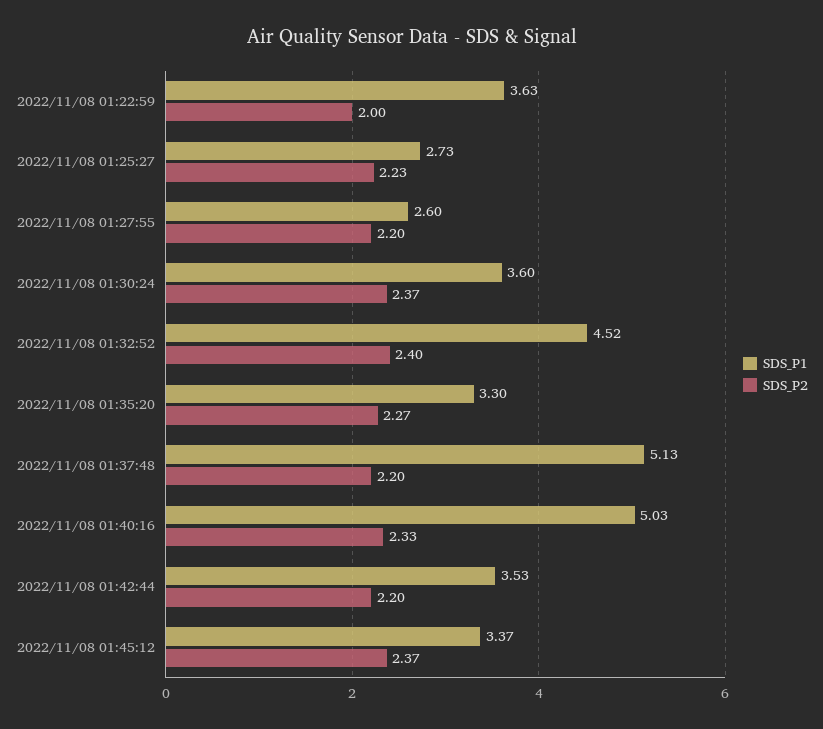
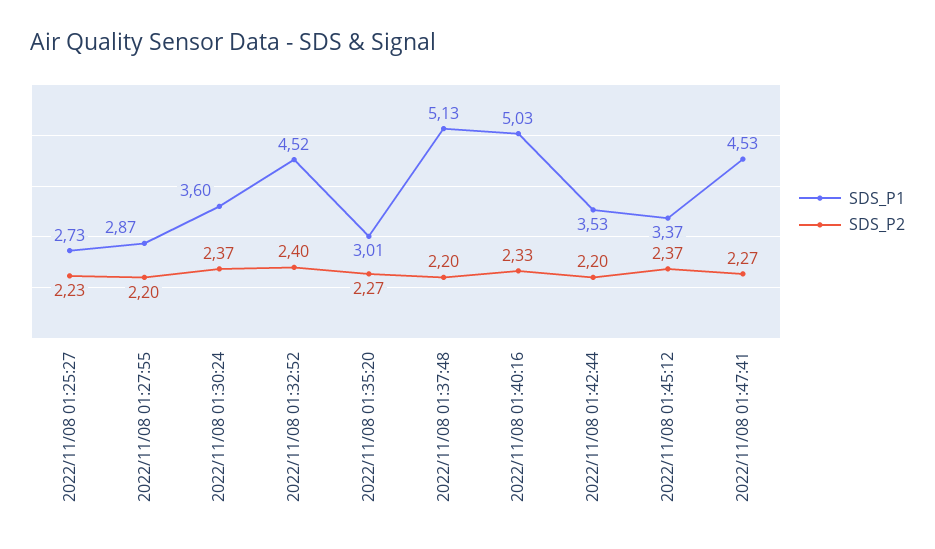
SDS_P1, 2022/11/08 01:22:59: 3.63 -> none
SDS_P2, 2022/11/08 01:22:59: 2 -> none
SDS_P1, 2022/11/08 01:27:55: 2.6 -> 2.87
SDS_P1, 2022/11/08 01:35:20: 3.3 -> 3.01
SDS_P1, 2022/11/08 01:47:41: none -> 4.53
SDS_P2, 2022/11/08 01:47:41: none -> 2.27

